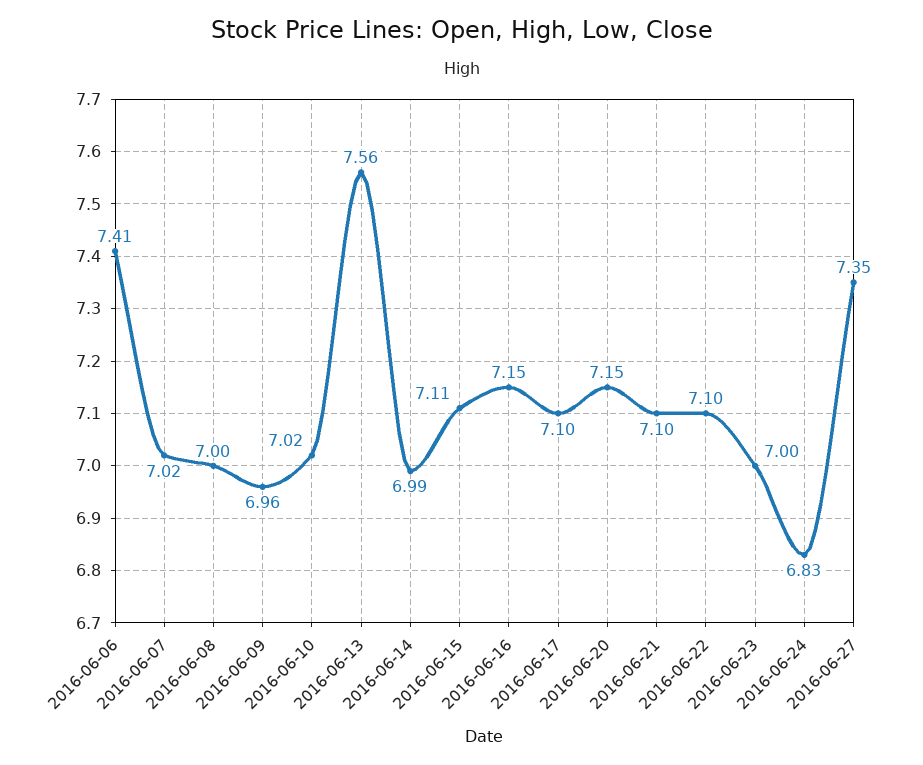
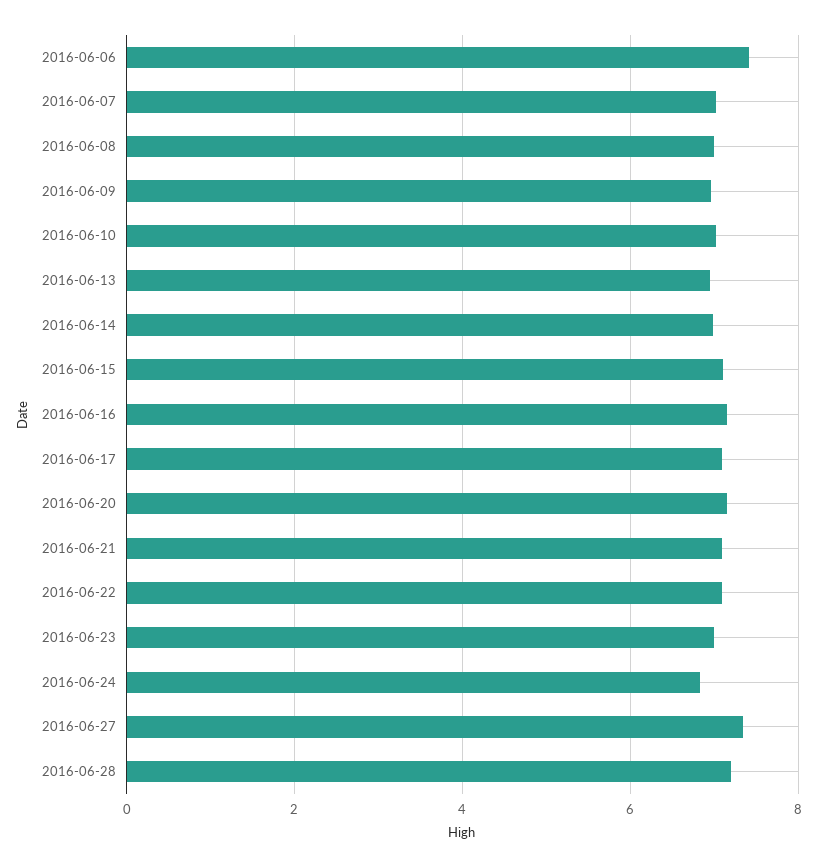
2016-06-13: 7.56 -> 7
2016-06-28: none -> 7.2

